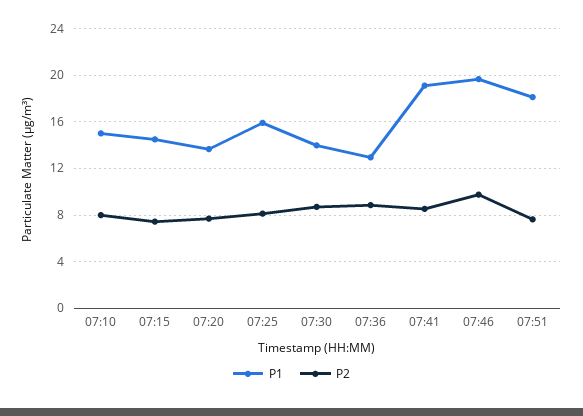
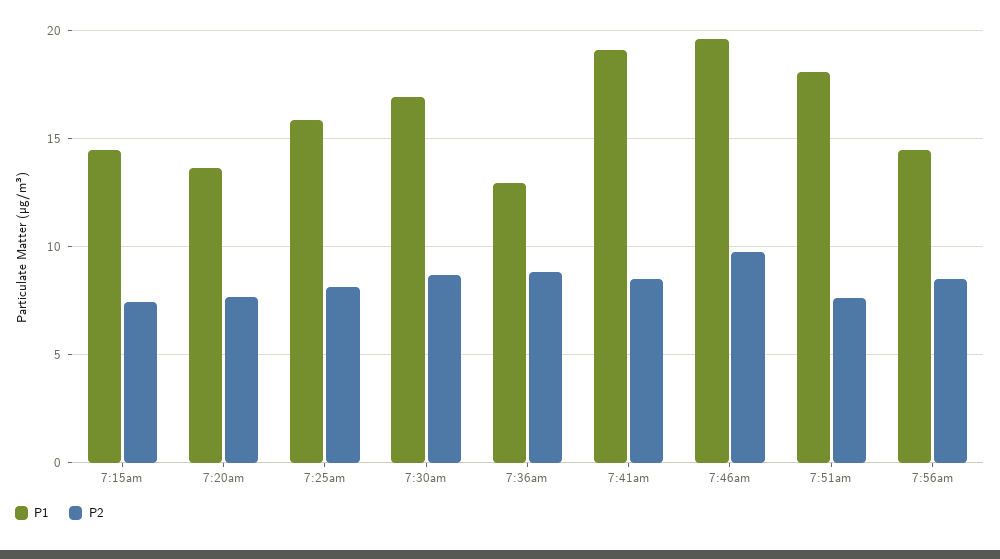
P1, 07:10: 15 -> none
P2, 07:10: 8 -> none
P1, 07:30: 14 -> 17
P1, 7:56am: none -> 14.5
P2, 7:56am: none -> 8.5

